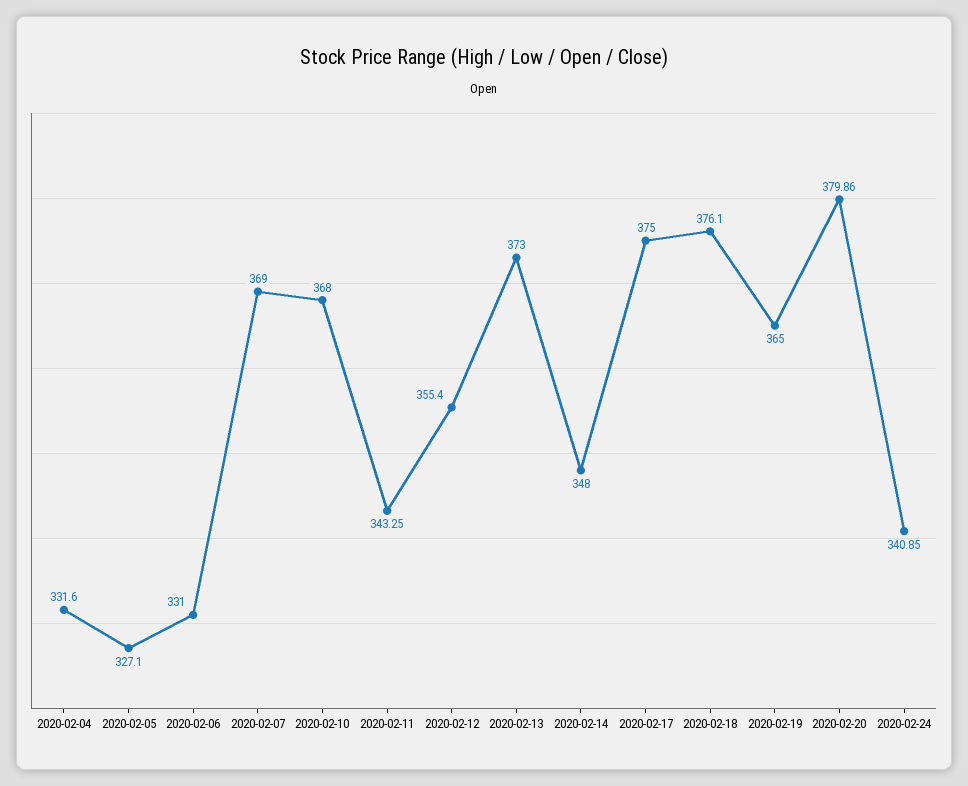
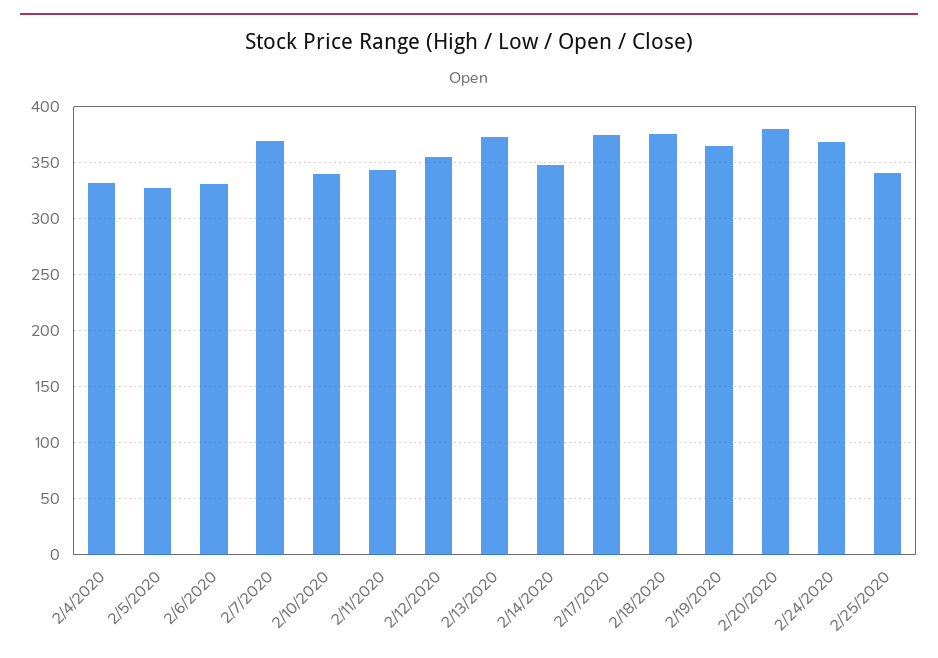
2020-02-10: 368 -> 340
2020-02-24: 340.85 -> 370
2/25/2020: none -> 340

